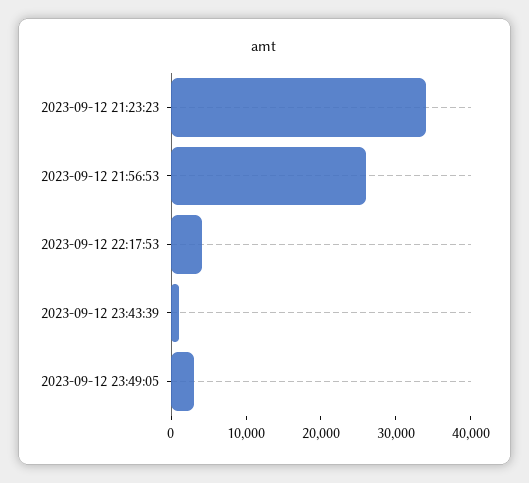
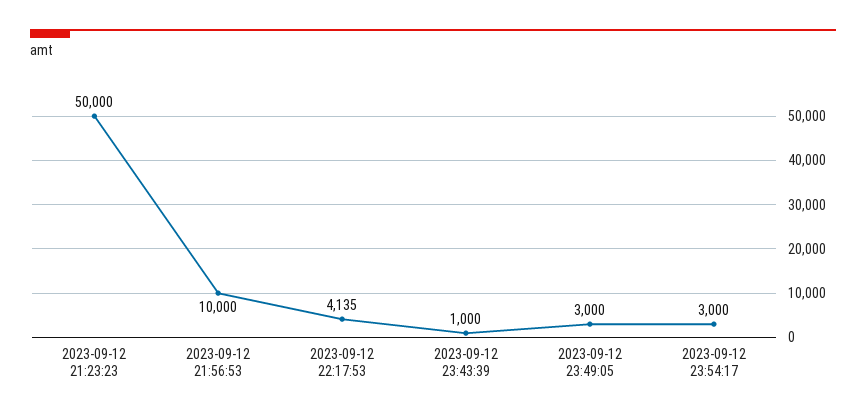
2023-09-12 21:23:23: 34000 -> 50000
2023-09-12 21:56:53: 26000 -> 10000
2023-09-12 23:54:17: none -> 3000

